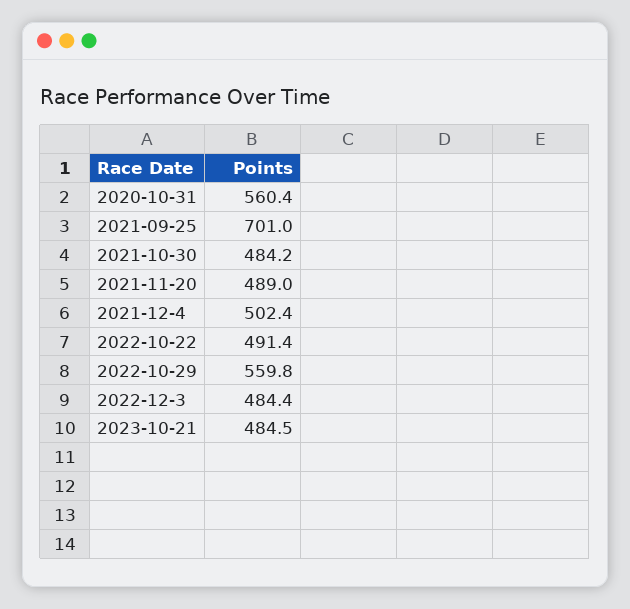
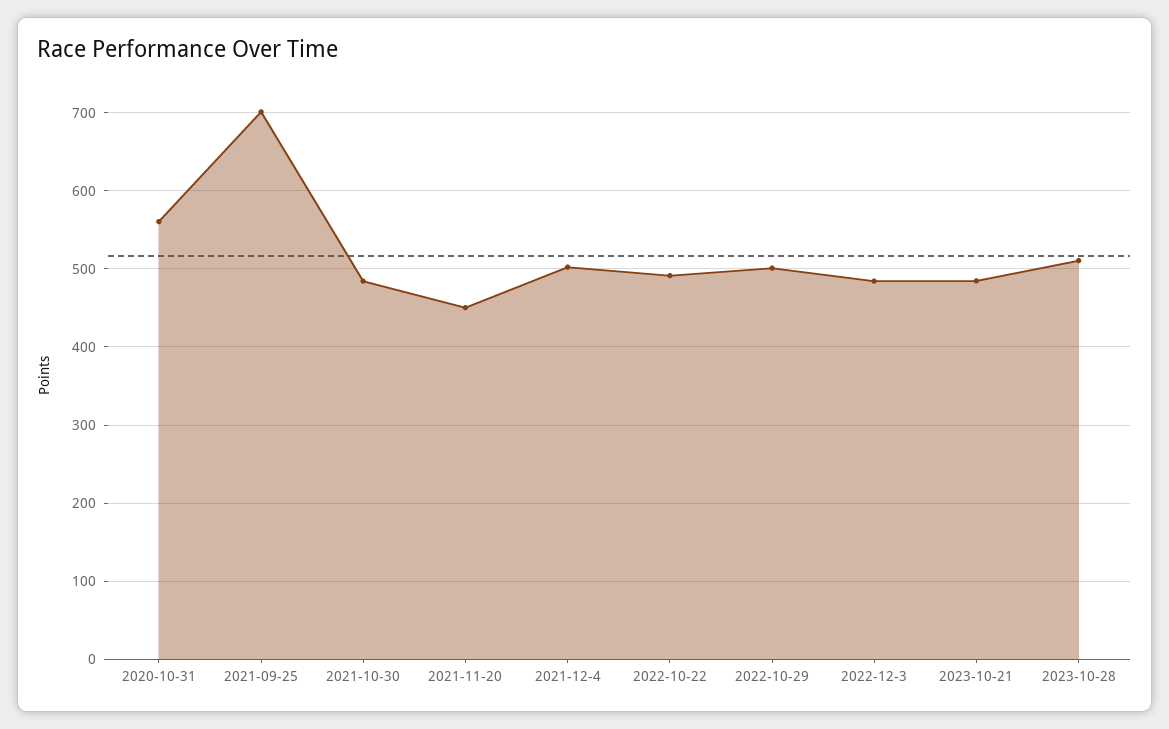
2021-11-20: 489 -> 450
2022-10-29: 559.8 -> 500
2023-10-28: none -> 510

